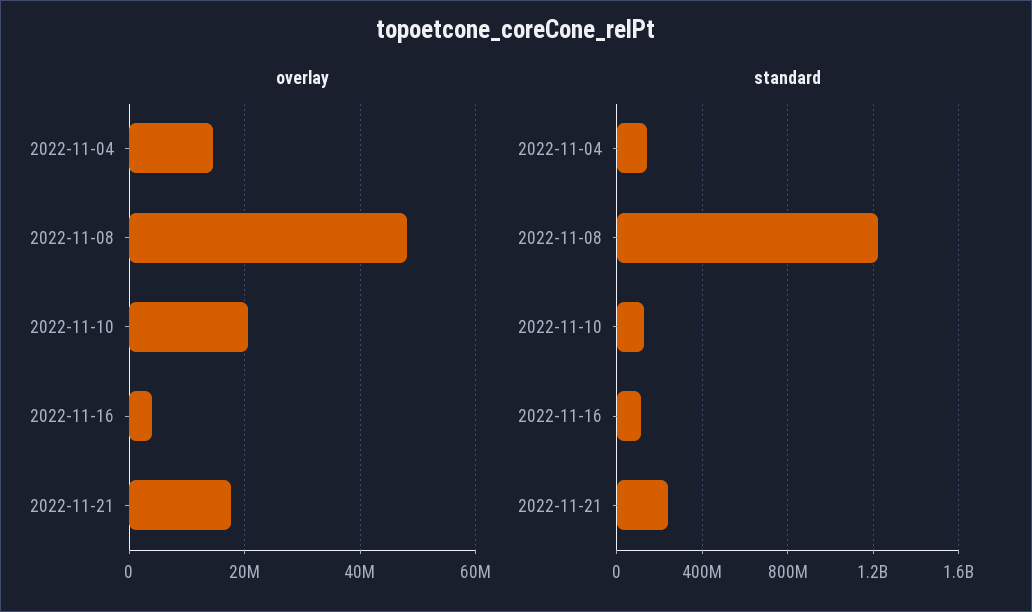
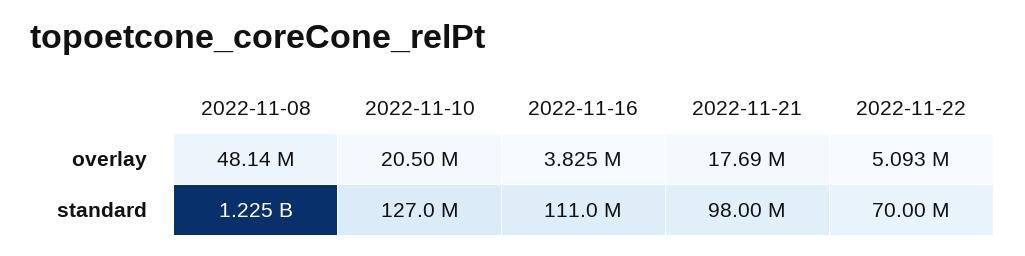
overlay, 2022-11-04: 14000000 -> none
standard, 2022-11-04: 150000000 -> none
standard, 2022-11-21: 250000000 -> 98000000
overlay, 2022-11-22: none -> 5093000
standard, 2022-11-22: none -> 70000000

